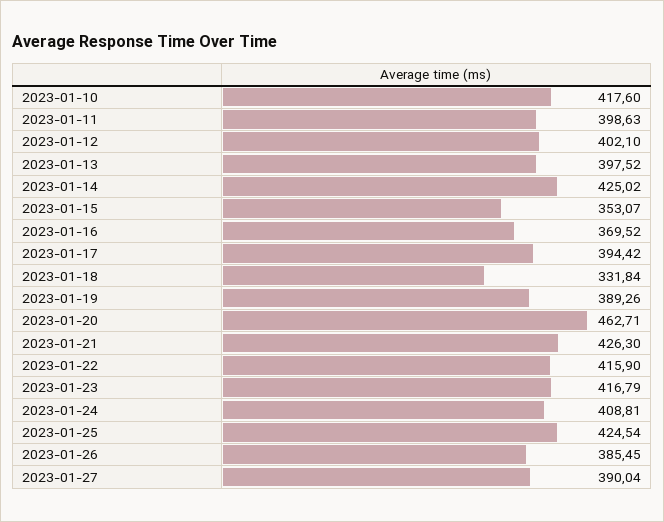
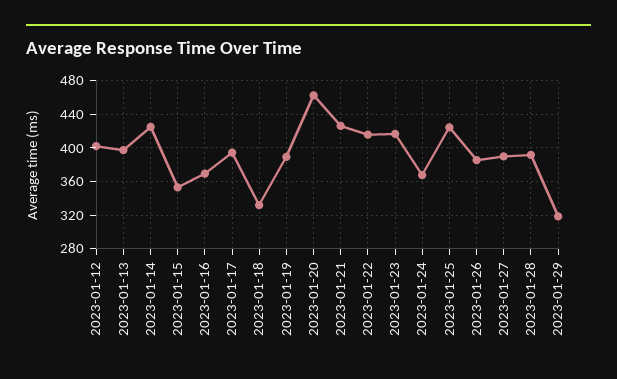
2023-01-10: 417.6 -> none
2023-01-11: 398.63 -> none
2023-01-24: 408.81 -> 370
2023-01-28: none -> 390
2023-01-29: none -> 320

